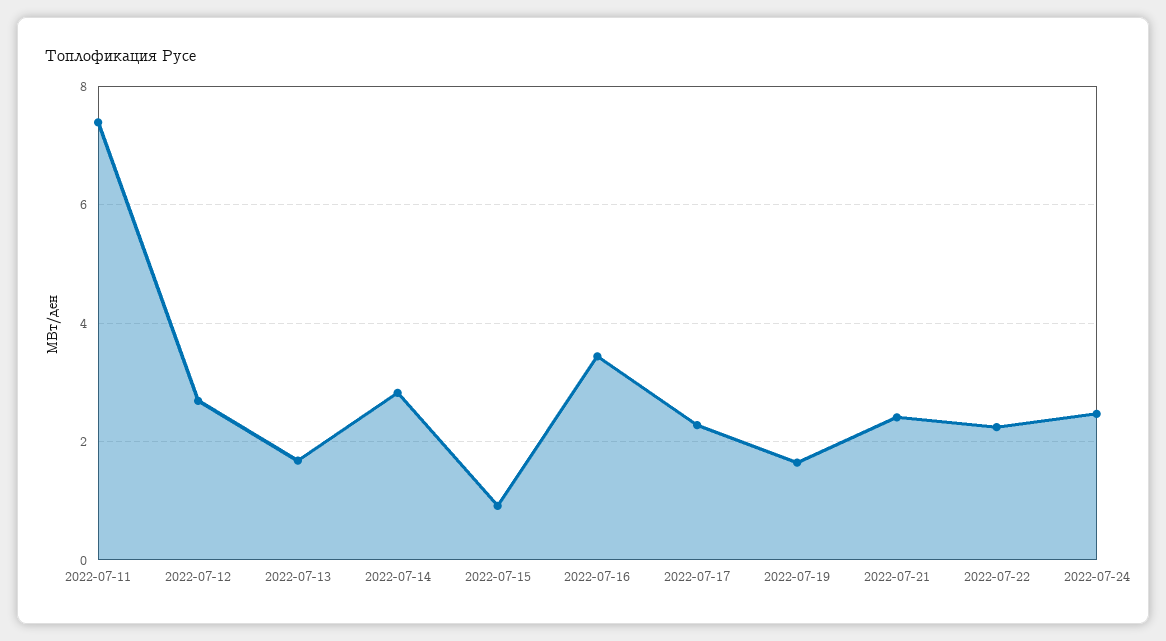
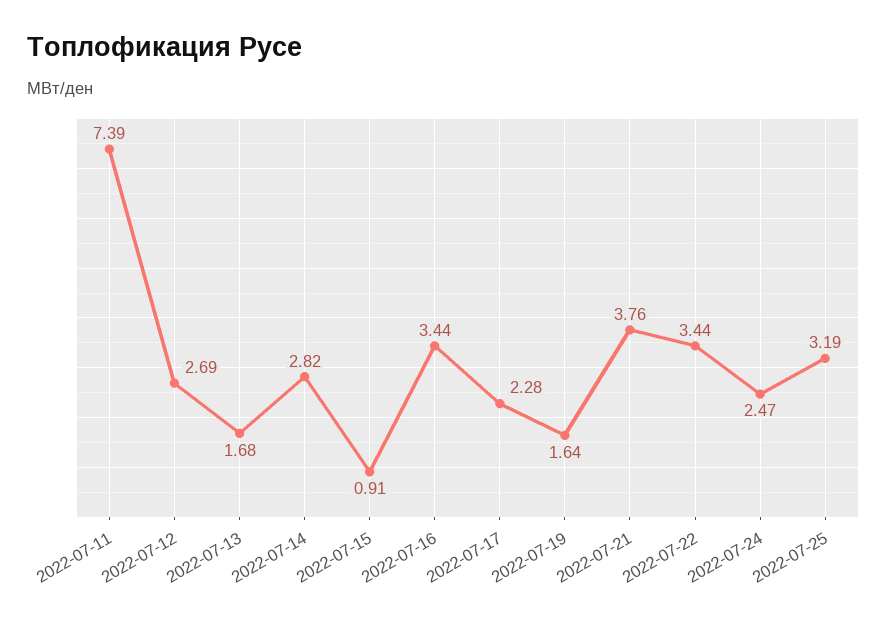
2022-07-21: 2.4 -> 3.76
2022-07-22: 2.2 -> 3.44
2022-07-25: none -> 3.19

